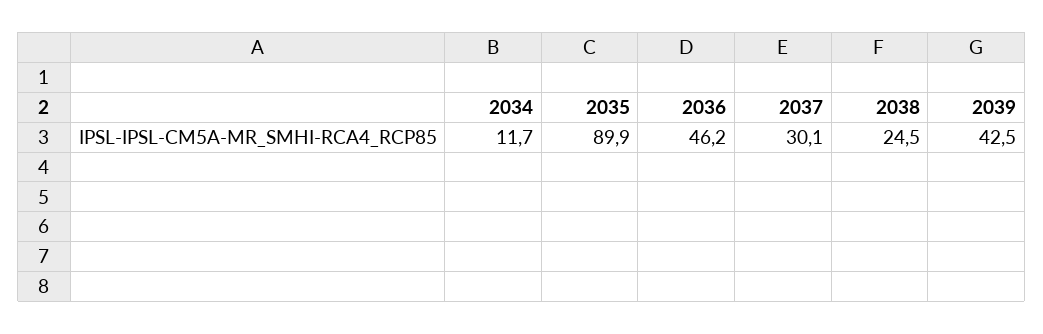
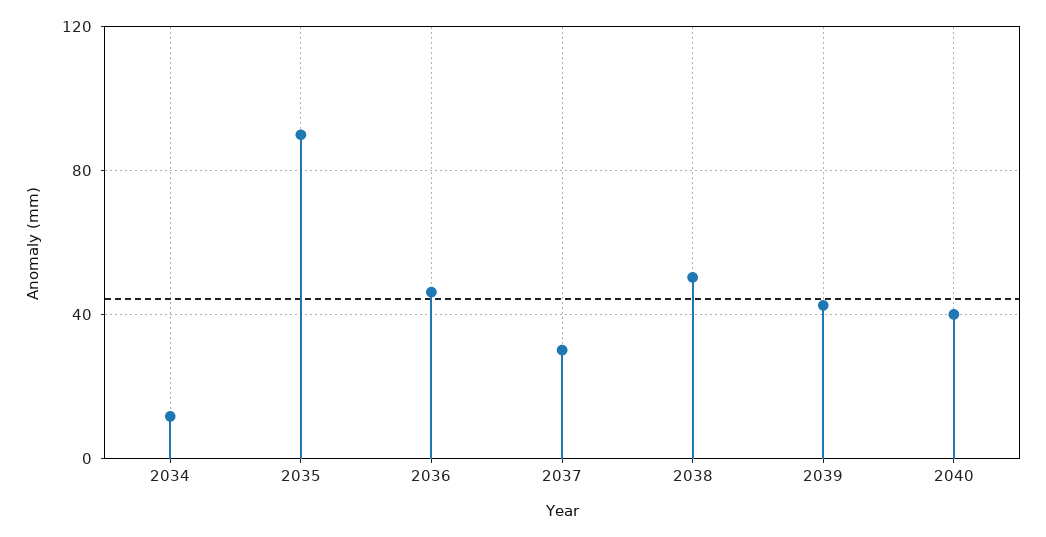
2038: 24.5 -> 50
2040: none -> 40

